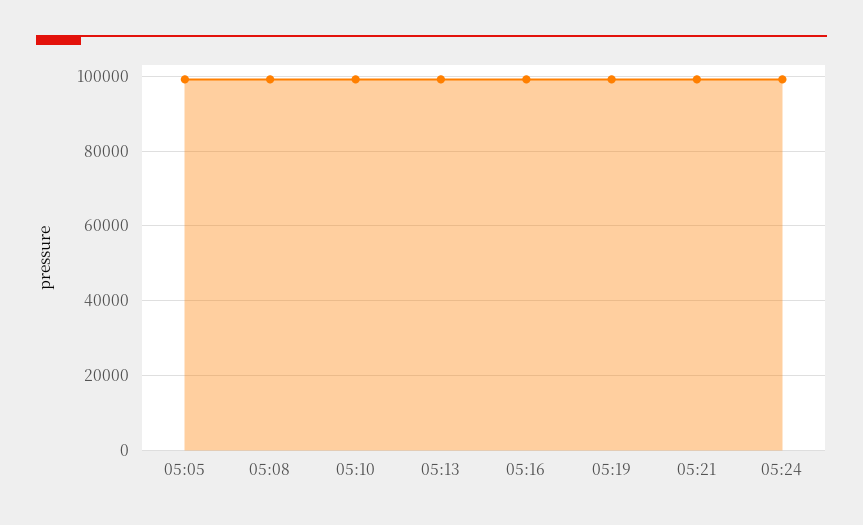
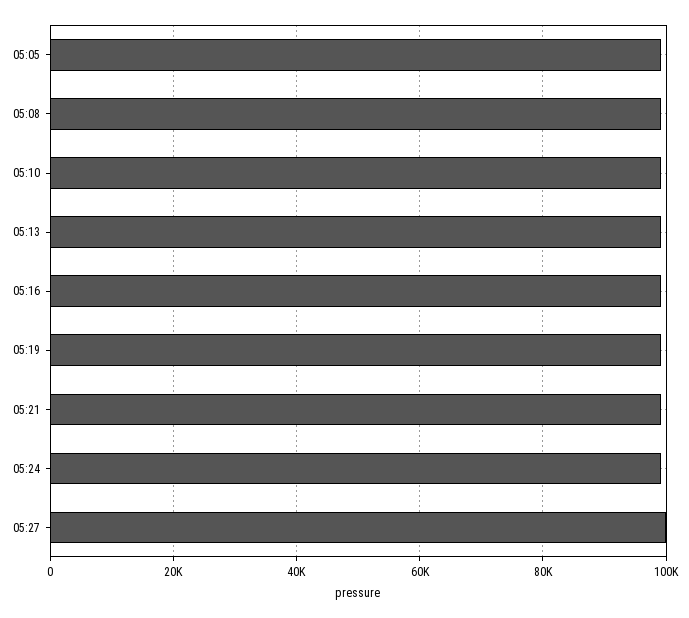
05:27: none -> 100000

